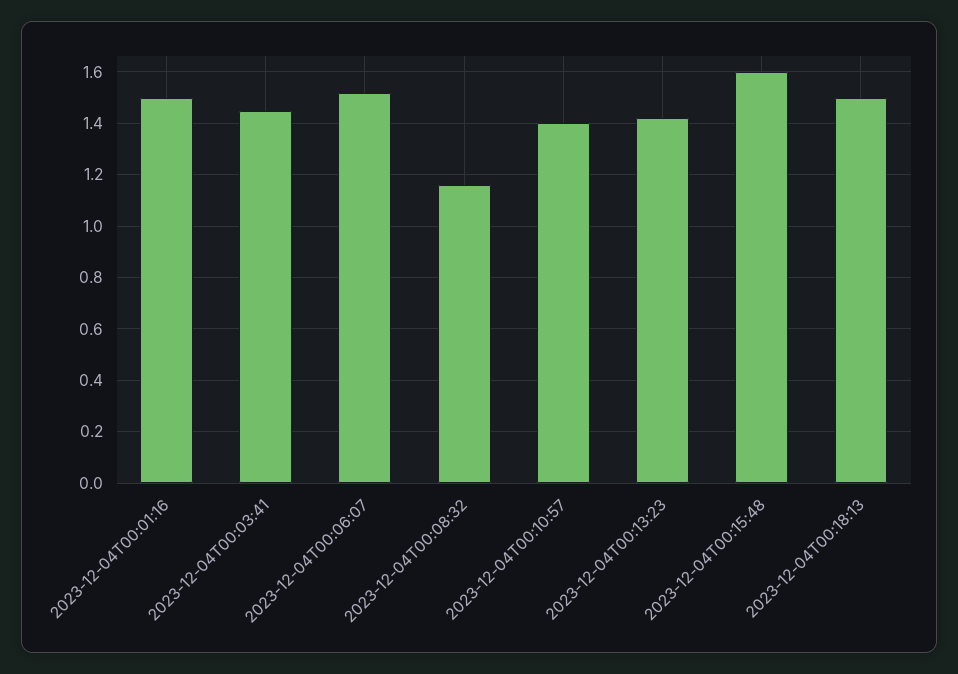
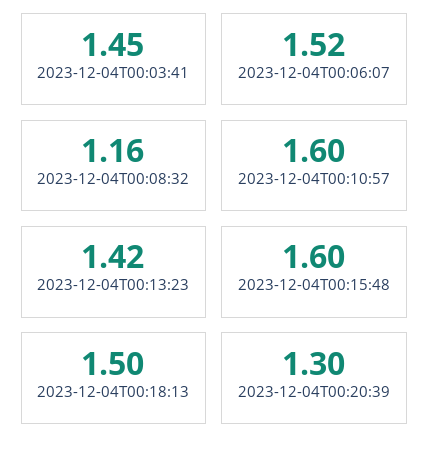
2023-12-04T00:01:16: 1.5 -> none
2023-12-04T00:10:57: 1.4 -> 1.6
2023-12-04T00:20:39: none -> 1.3

